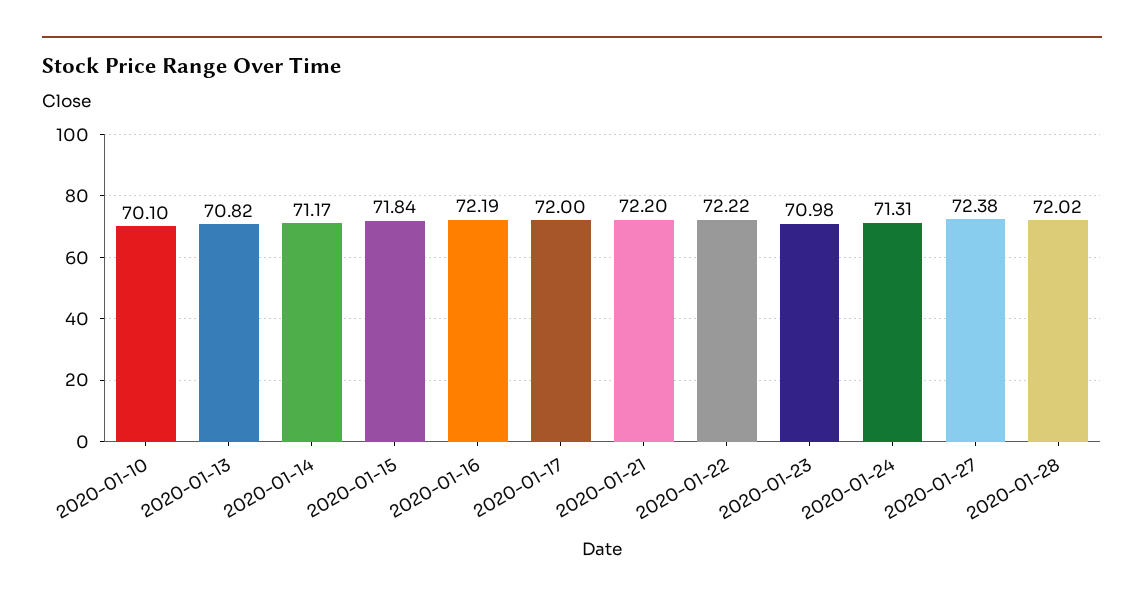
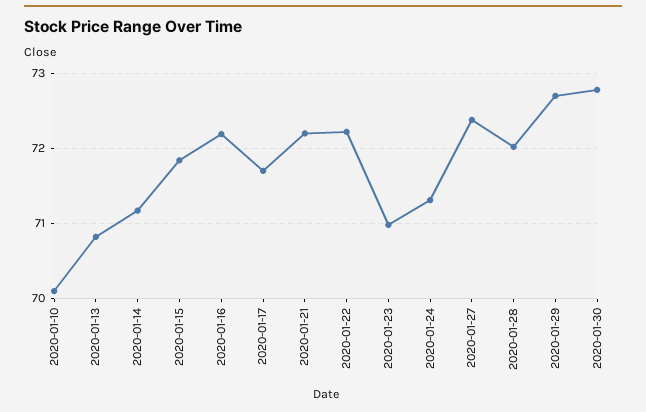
2020-01-17: 72 -> 71.7
2020-01-29: none -> 72.7
2020-01-30: none -> 72.8

